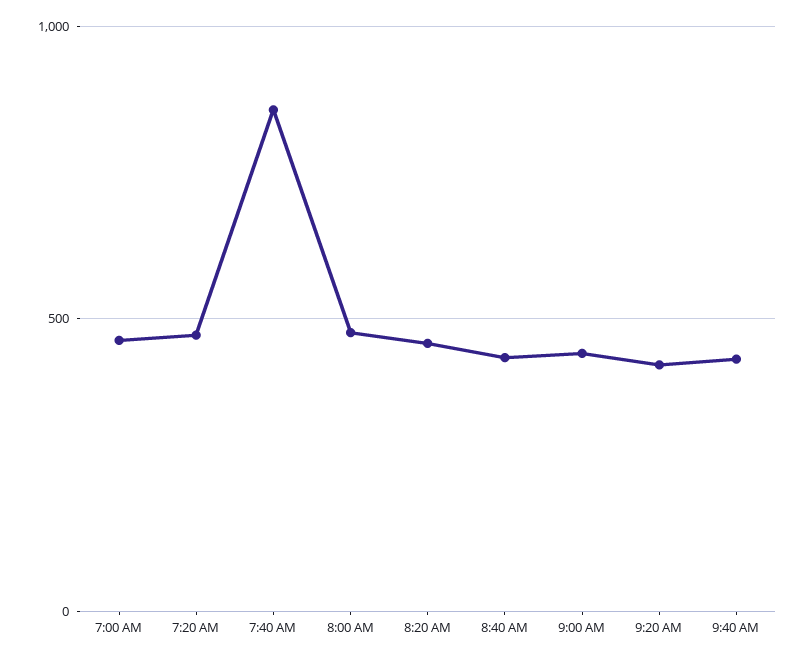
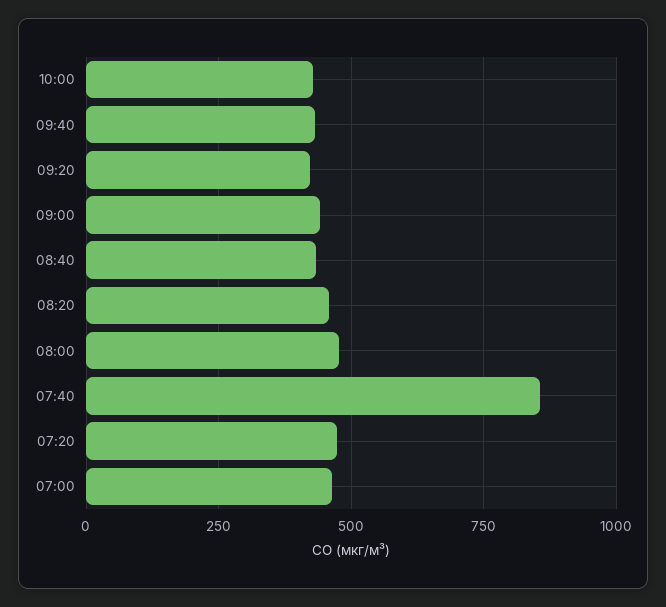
10:00: none -> 425

